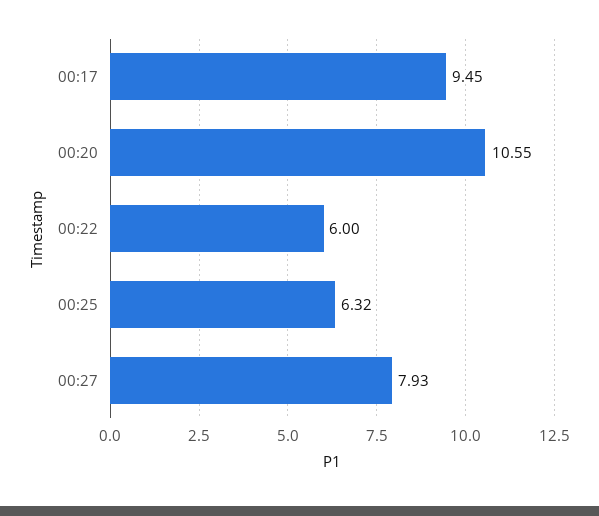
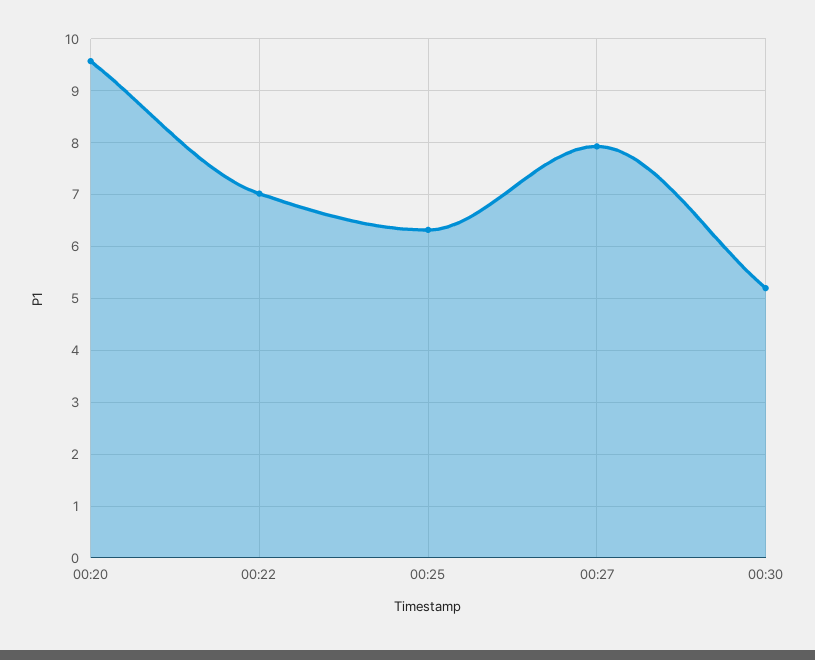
00:17: 9.45 -> none
00:20: 10.55 -> 9.6
00:22: 6 -> 7
00:30: none -> 5.2

